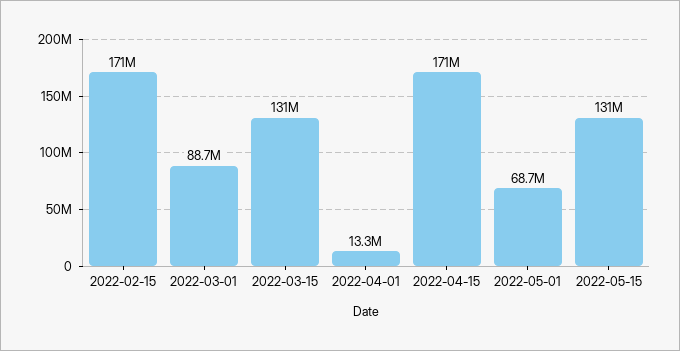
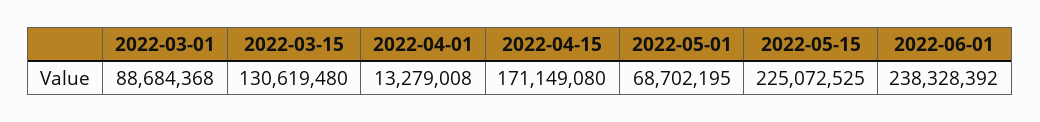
2022-02-15: 171000000 -> none
2022-05-15: 131000000 -> 225072525
2022-06-01: none -> 238328392

